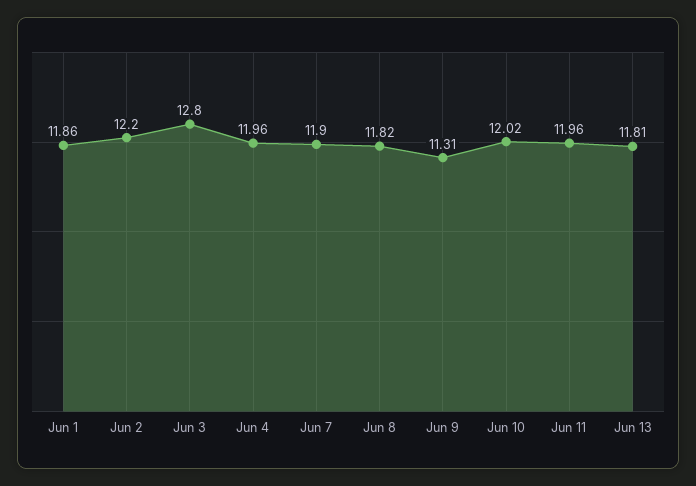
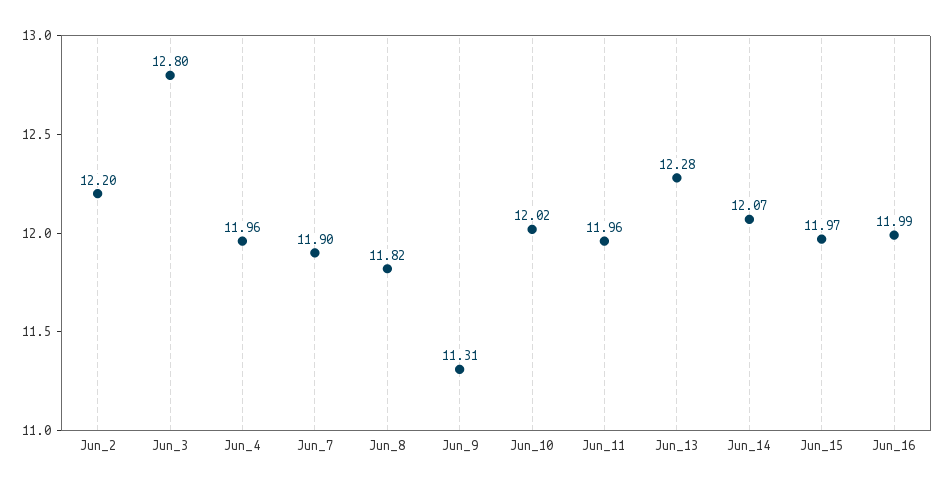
Jun 1: 11.86 -> none
Jun 13: 11.81 -> 12.28
Jun_14: none -> 12.07
Jun_15: none -> 11.97
Jun_16: none -> 11.99

